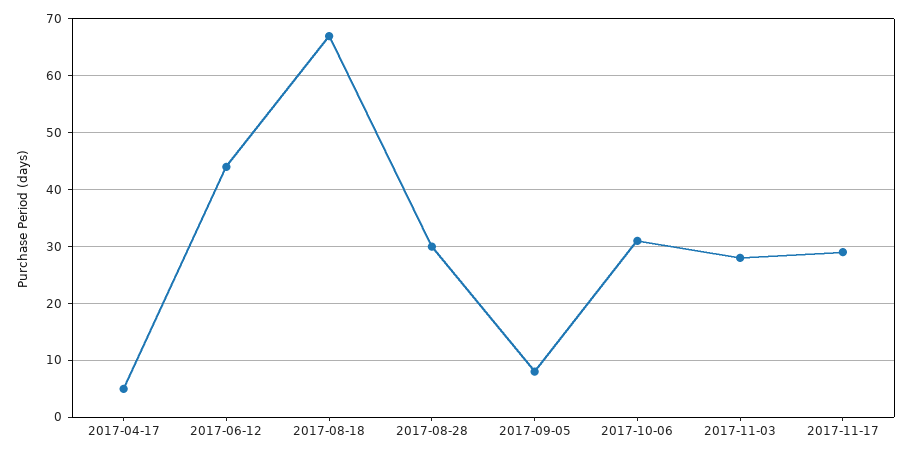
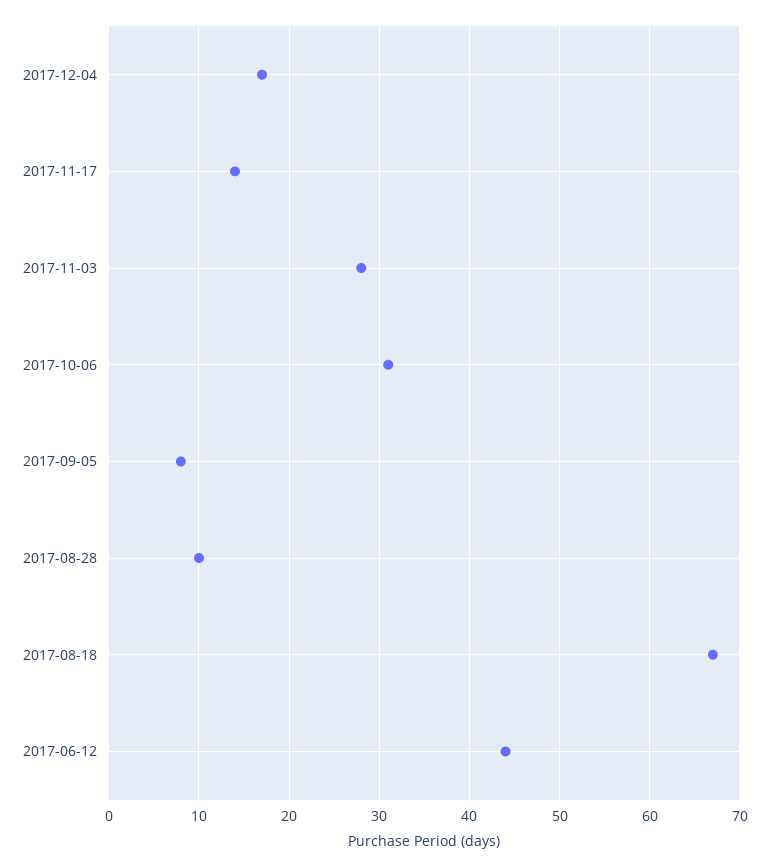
2017-04-17: 5 -> none
2017-08-28: 30 -> 10
2017-11-17: 30 -> 14
2017-12-04: none -> 17

